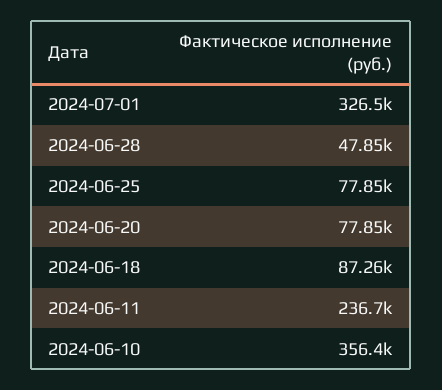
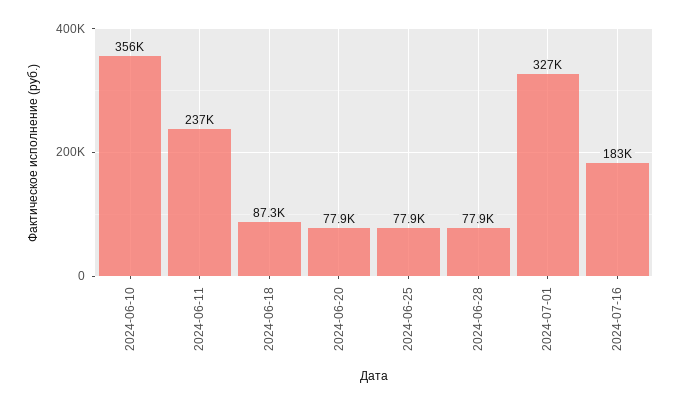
2024-06-28: 47850 -> 77900
2024-07-16: none -> 183000

